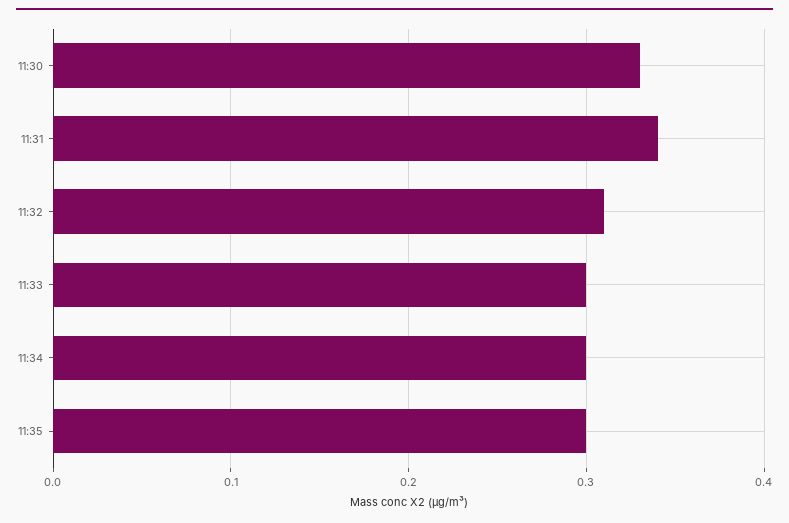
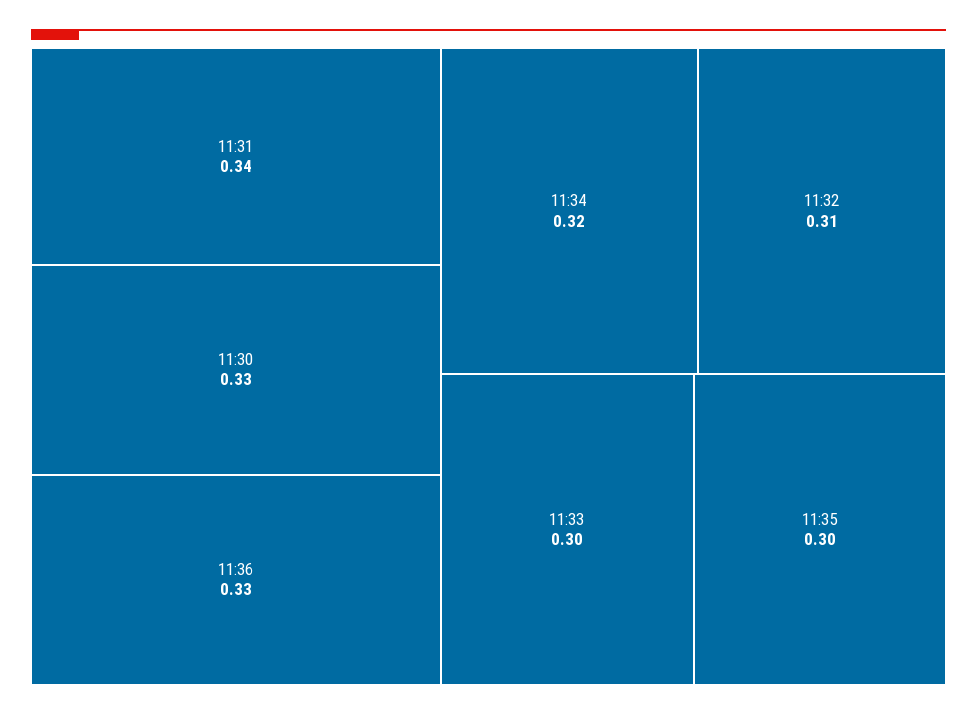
11:34: 0.3 -> 0.32
11:36: none -> 0.33

